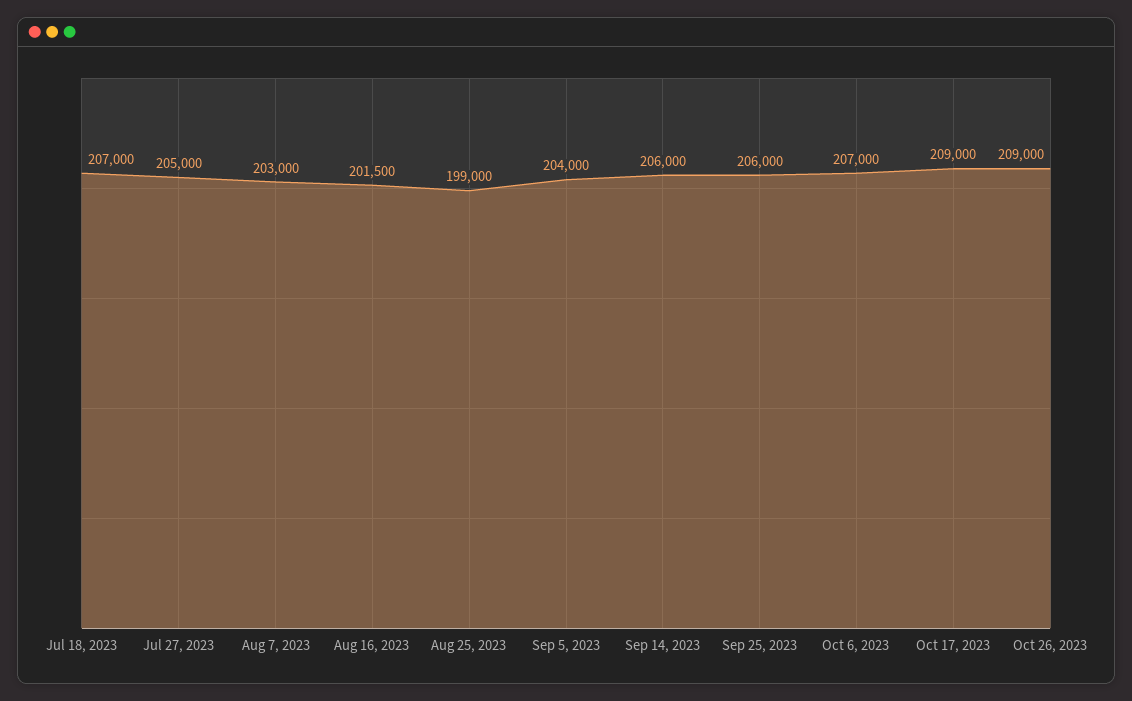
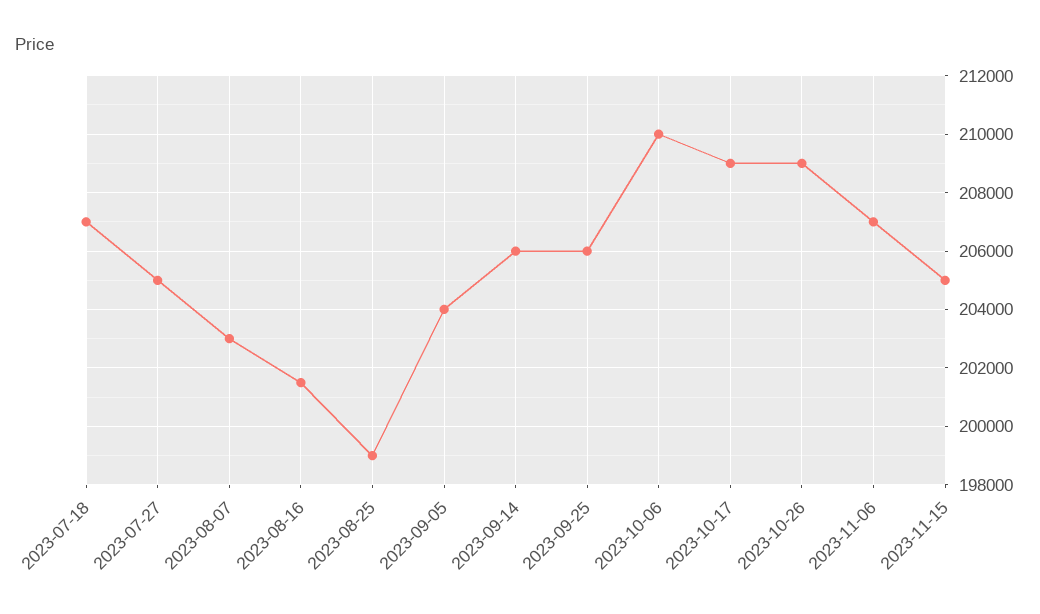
Oct 6, 2023: 207000 -> 210000
2023-11-06: none -> 207000
2023-11-15: none -> 205000

